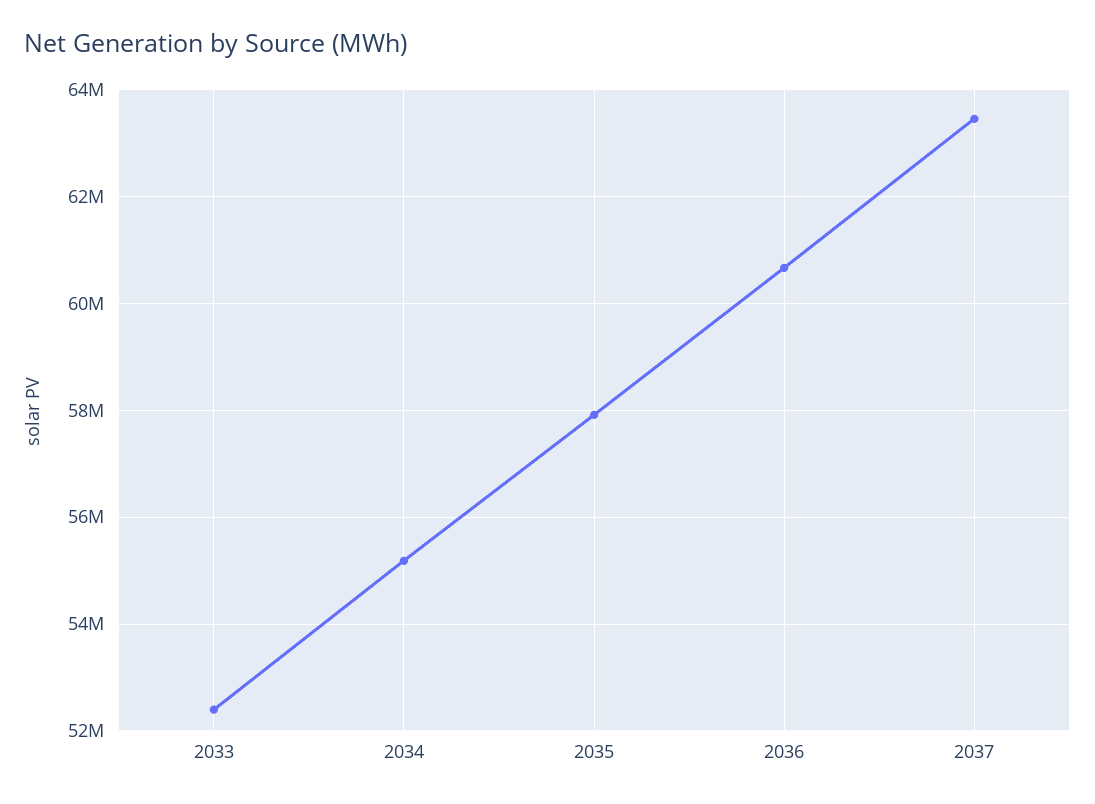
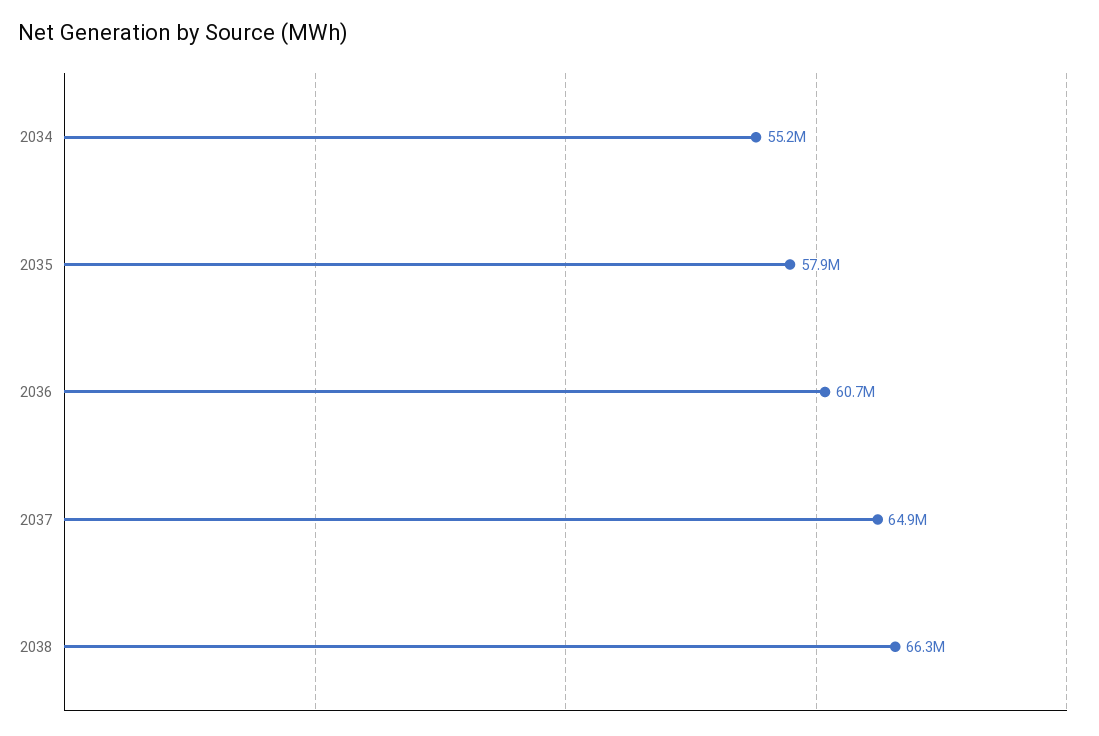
2033: 52400000 -> none
2037: 63400000 -> 64900000
2038: none -> 66300000

